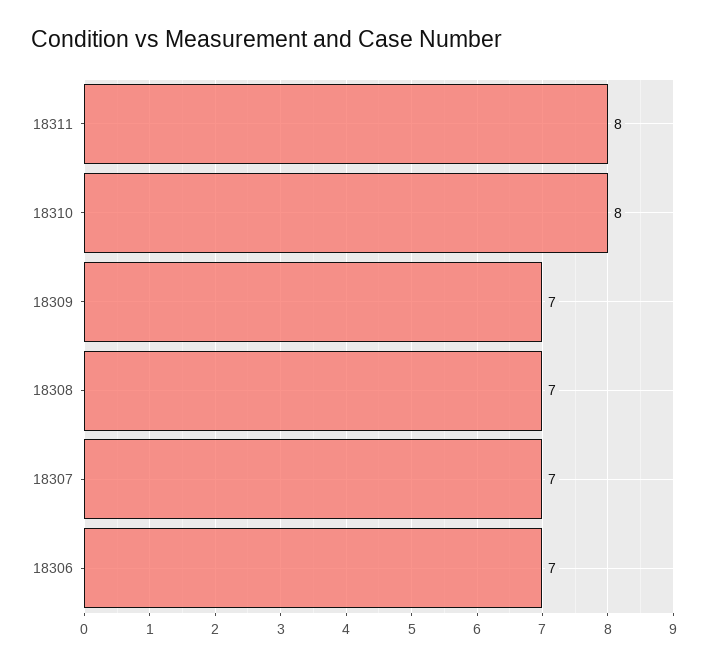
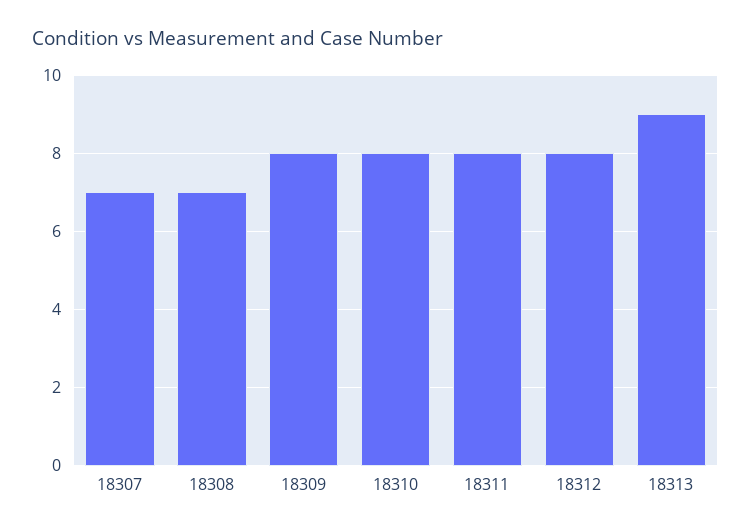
18309: 7 -> 8
18306: 7 -> none
18312: none -> 8
18313: none -> 9

